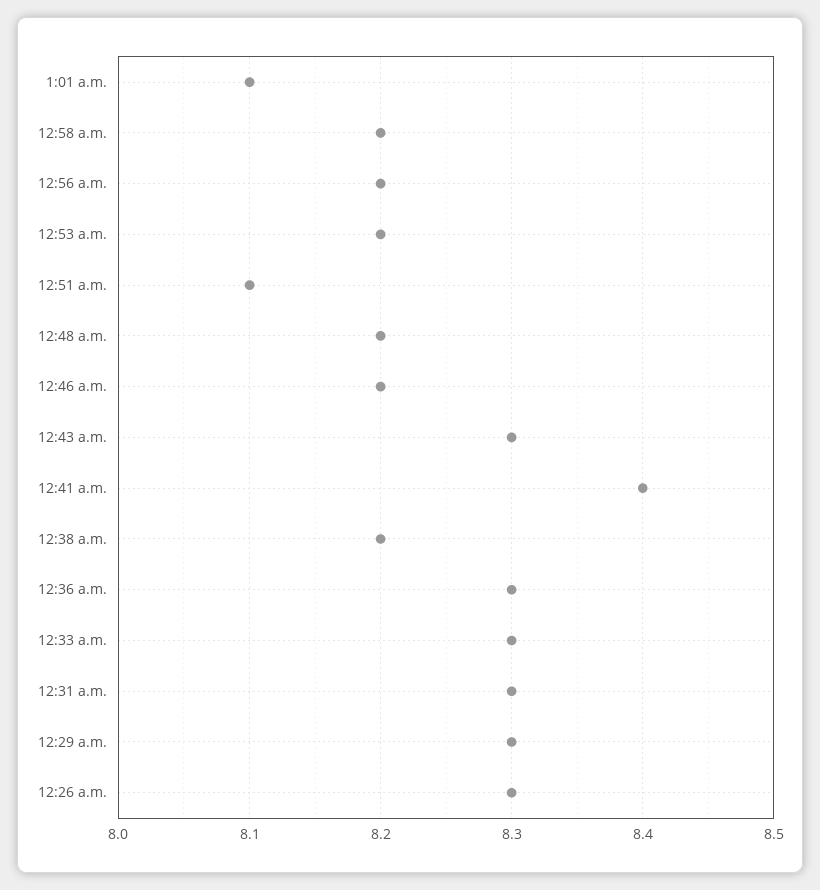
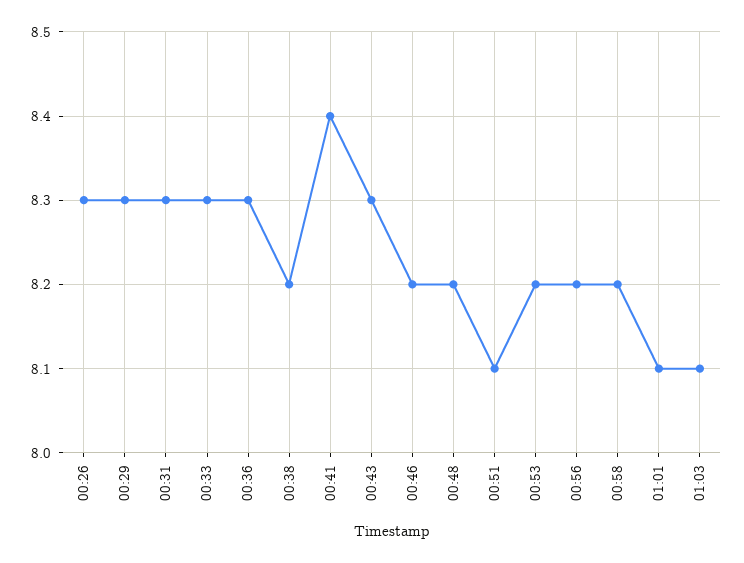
01:03: none -> 8.1

